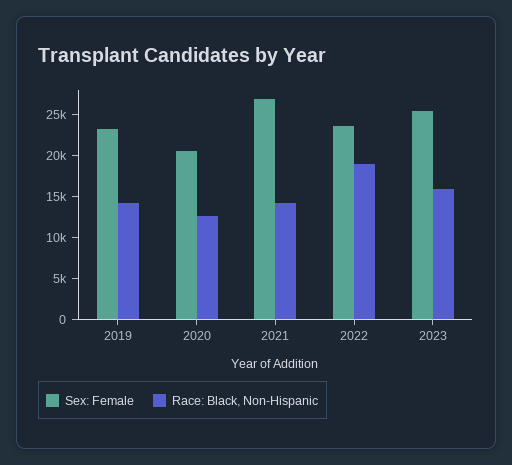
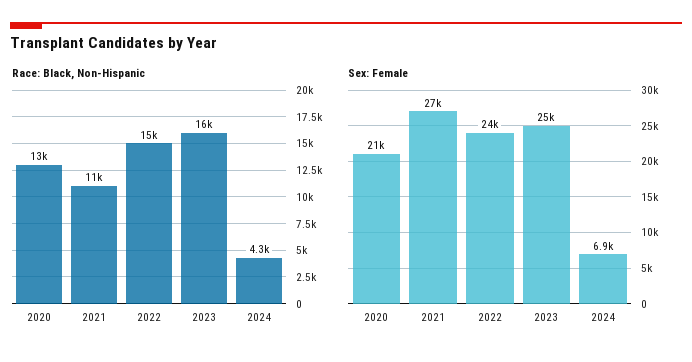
Sex: Female, 2019: 23000 -> none
Race: Black, Non-Hispanic, 2019: 14000 -> none
Race: Black, Non-Hispanic, 2021: 14000 -> 11000
Race: Black, Non-Hispanic, 2022: 19000 -> 15000
Race: Black, Non-Hispanic, 2024: none -> 4300
Sex: Female, 2024: none -> 6900

